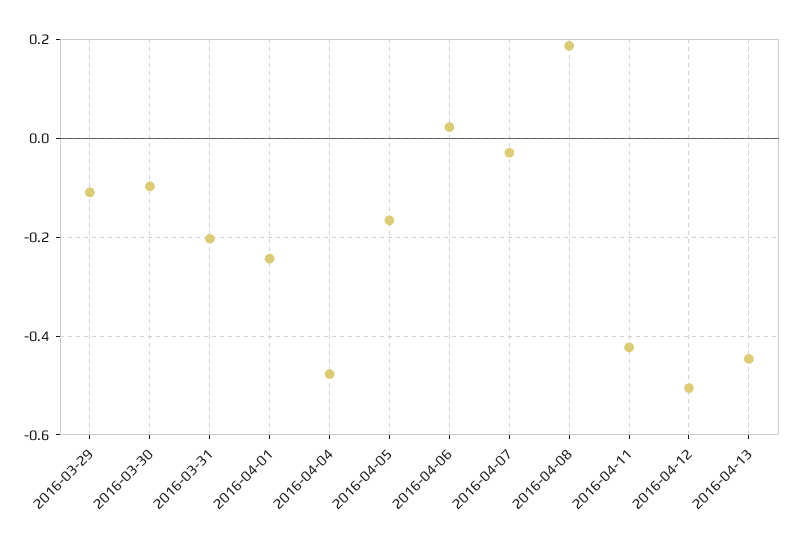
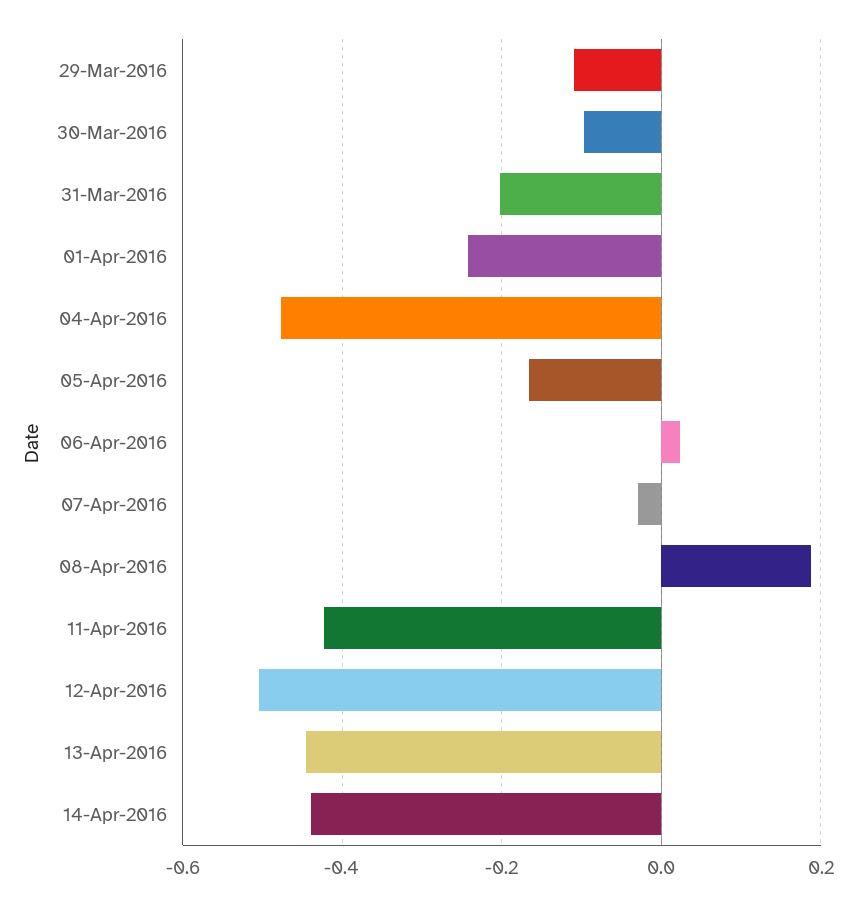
14-Apr-2016: none -> -0.44

